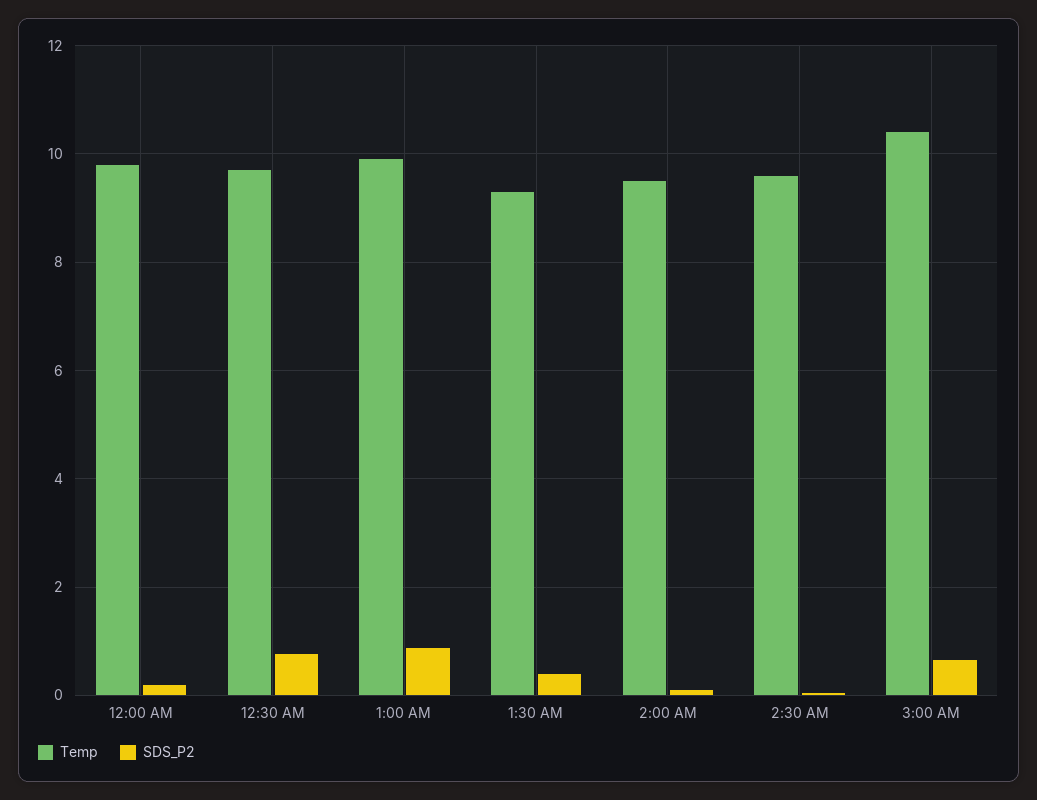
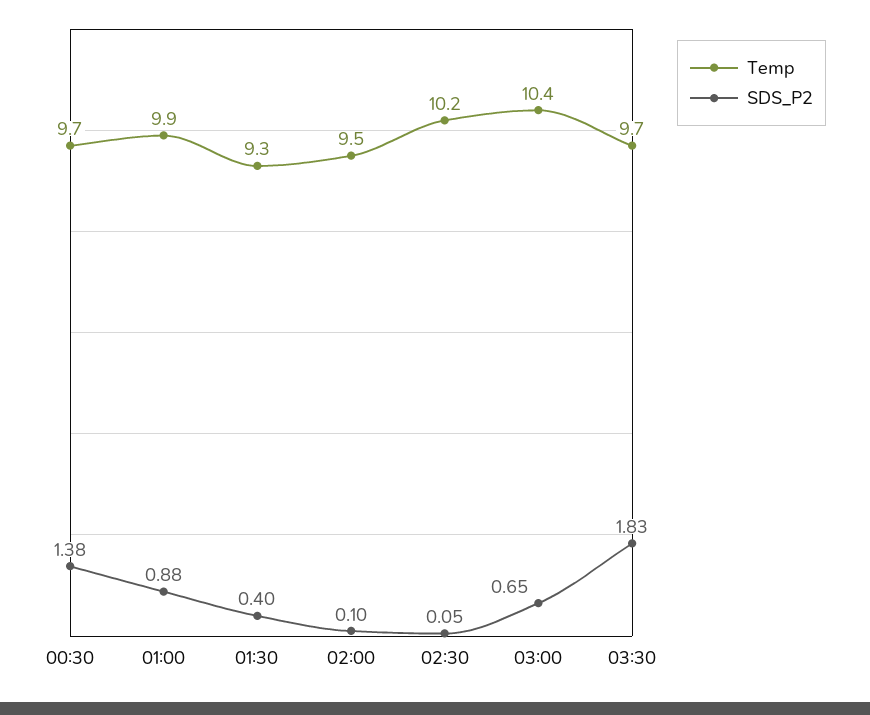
Temp, 12:00 AM: 9.8 -> none
SDS_P2, 12:00 AM: 0.2 -> none
SDS_P2, 12:30 AM: 0.8 -> 1.38
Temp, 2:30 AM: 9.6 -> 10.2
Temp, 03:30: none -> 9.7
SDS_P2, 03:30: none -> 1.83

